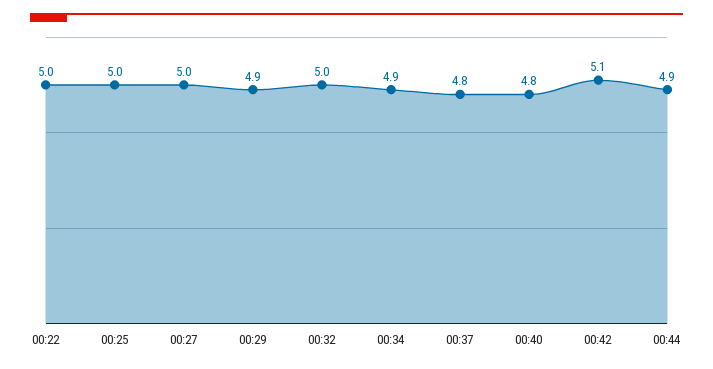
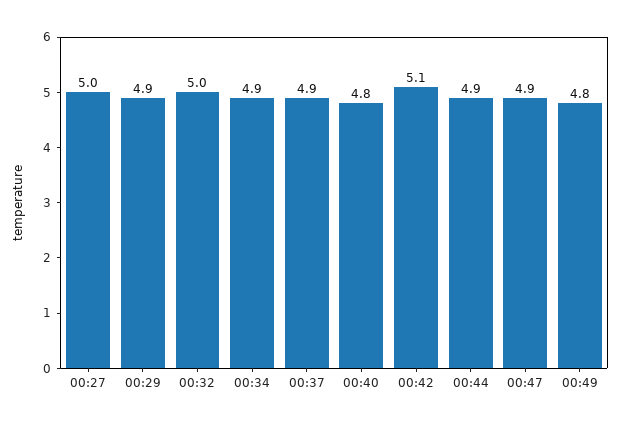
00:22: 5 -> none
00:25: 5 -> none
00:37: 4.8 -> 4.9
00:47: none -> 4.9
00:49: none -> 4.8

